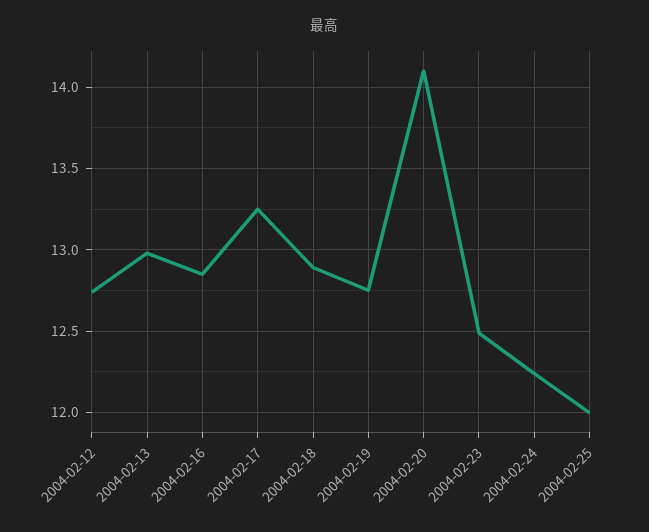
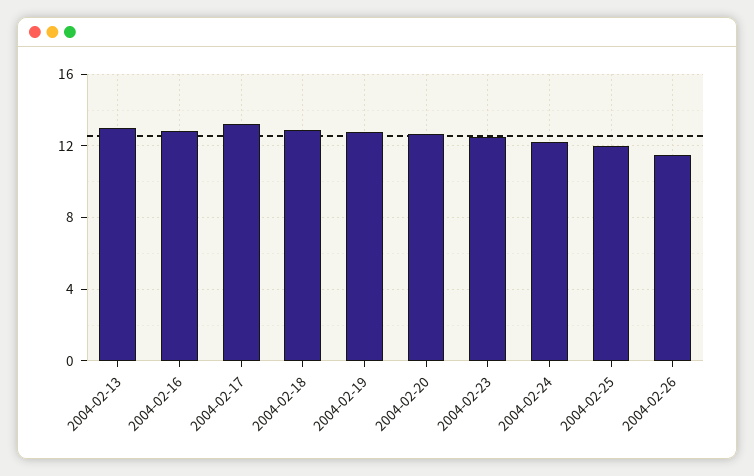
2004-02-12: 12.75 -> none
2004-02-20: 14.1 -> 12.5
2004-02-26: none -> 11.5

